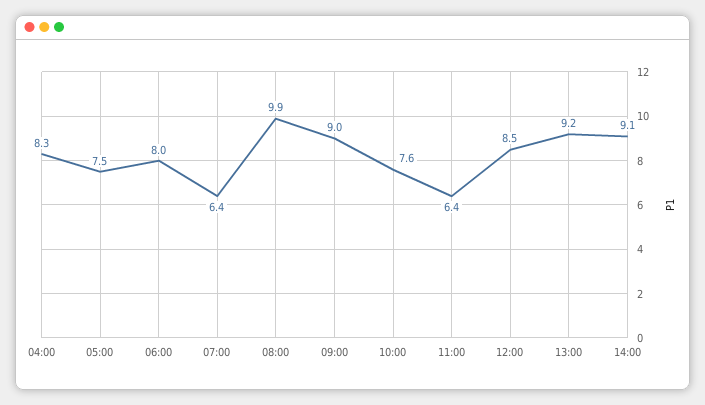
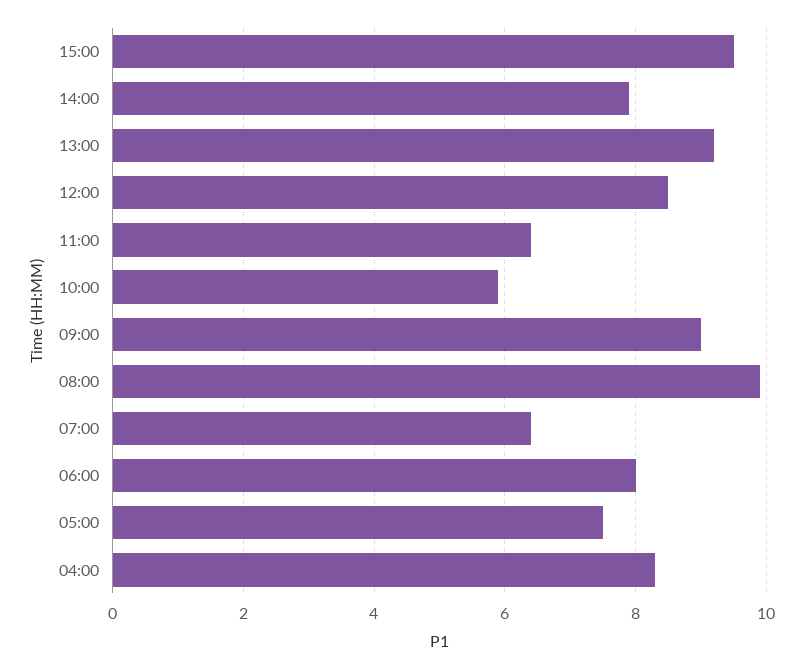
10:00: 7.6 -> 6
14:00: 9.1 -> 8
15:00: none -> 9.5

